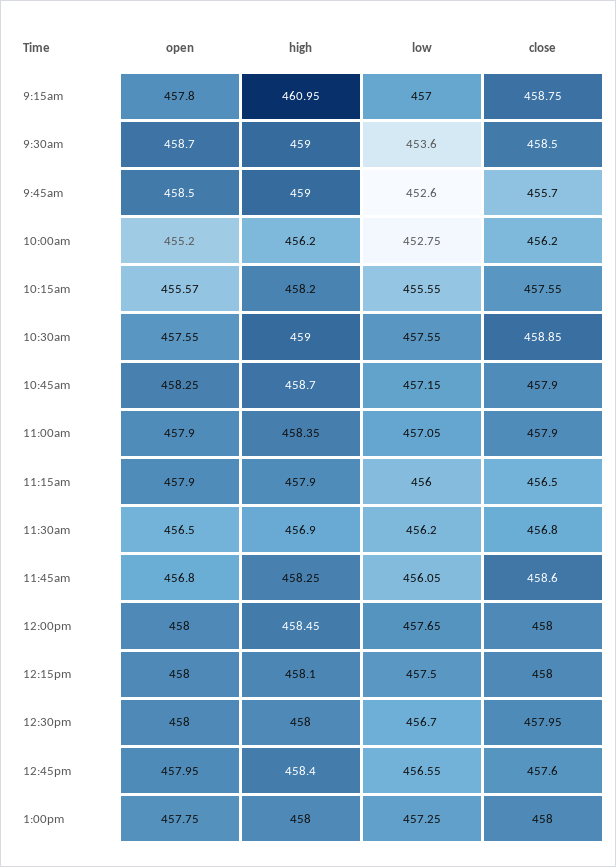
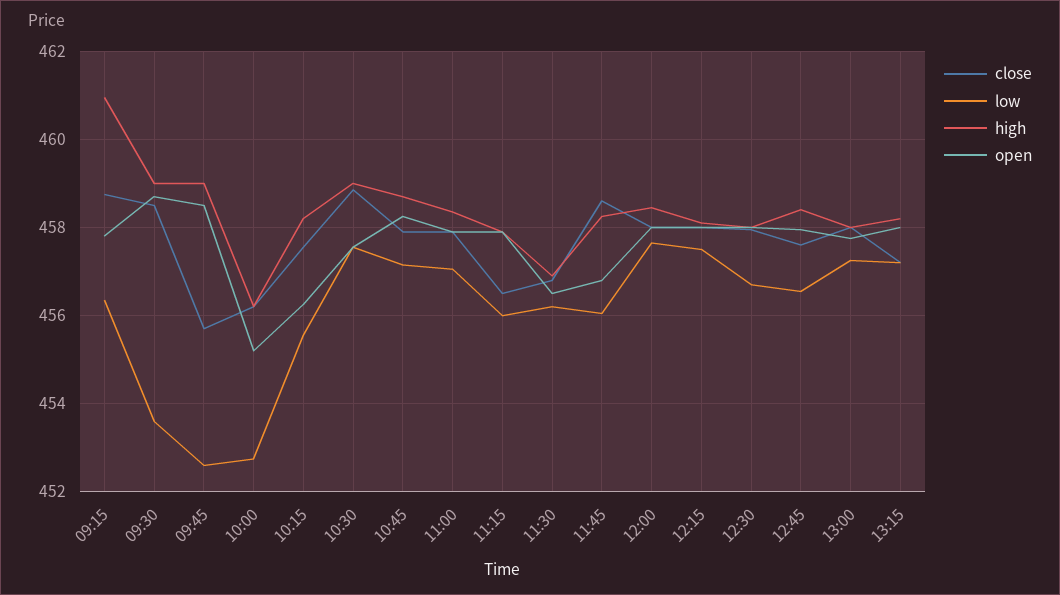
low, 9:15am: 457 -> 456.4
open, 10:15am: 455.57 -> 456.2
close, 13:15: none -> 457.2
low, 13:15: none -> 457.2
high, 13:15: none -> 458.2
open, 13:15: none -> 458

